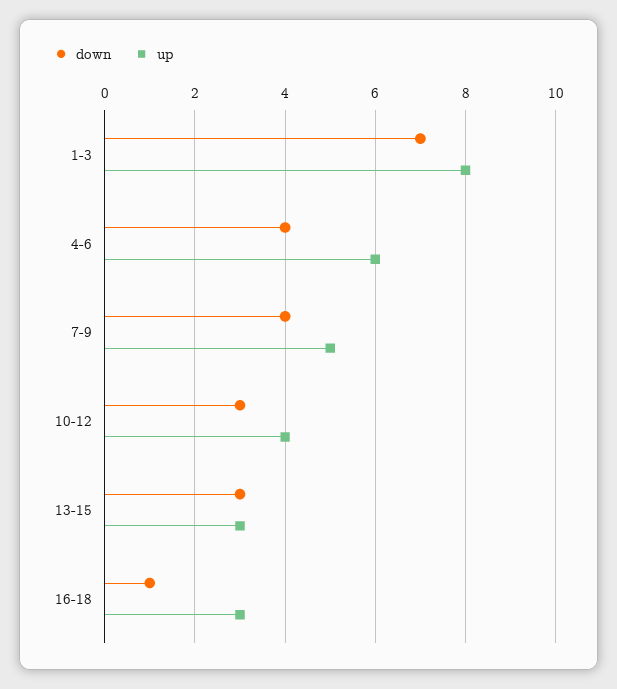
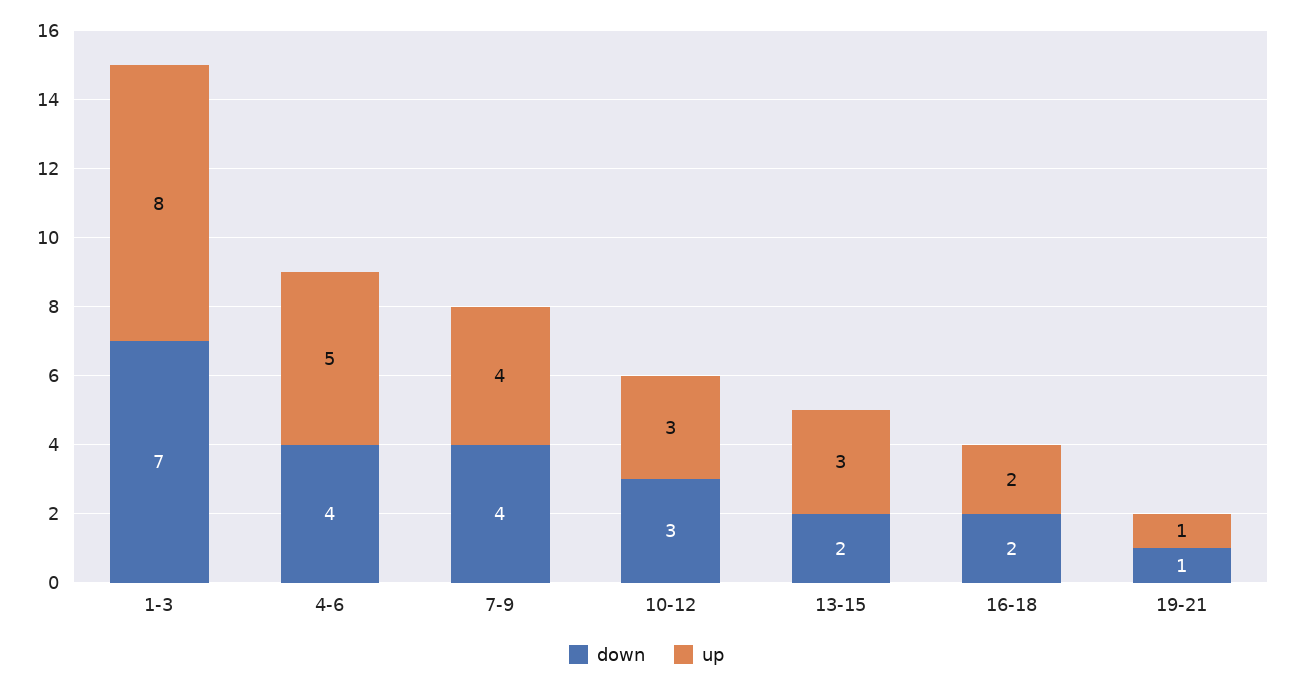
up, 4-6: 6 -> 5
up, 7-9: 5 -> 4
up, 10-12: 4 -> 3
down, 13-15: 3 -> 2
down, 16-18: 1 -> 2
up, 16-18: 3 -> 2
down, 19-21: none -> 1
up, 19-21: none -> 1

